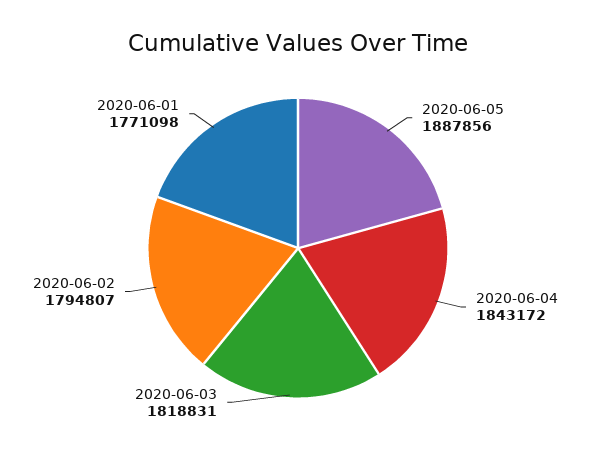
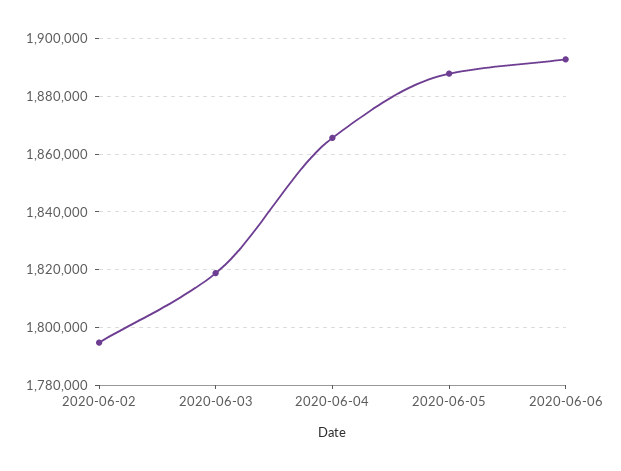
2020-06-04: 1843172 -> 1865000
2020-06-01: 1771098 -> none
2020-06-06: none -> 1892500

